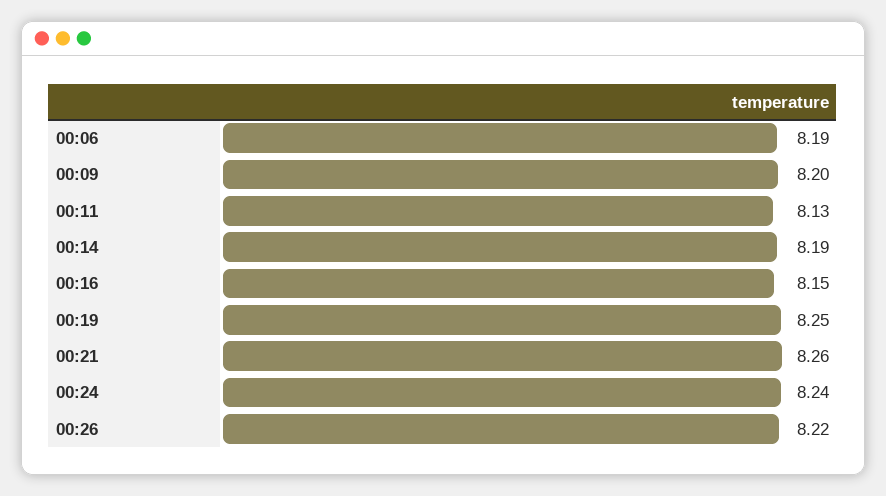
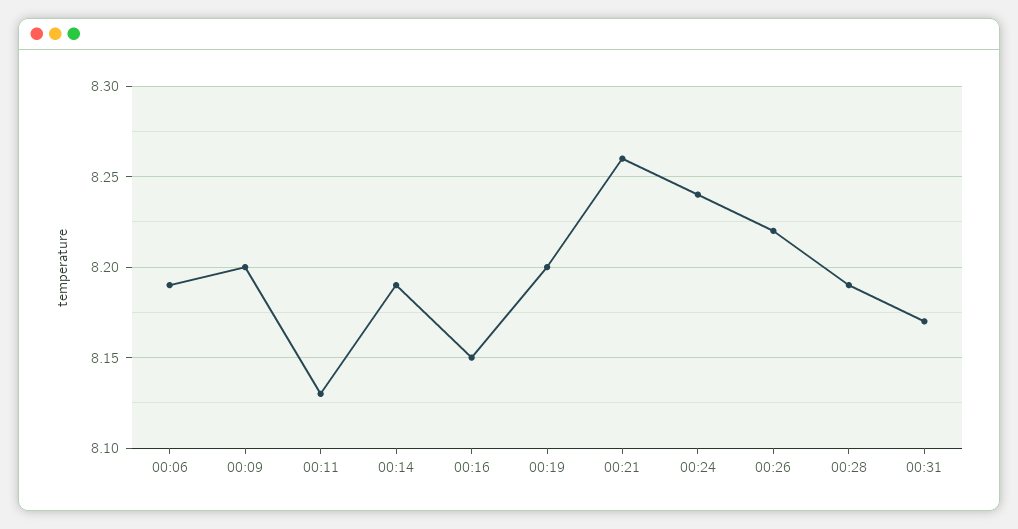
00:19: 8.25 -> 8.2
00:28: none -> 8.19
00:31: none -> 8.17

